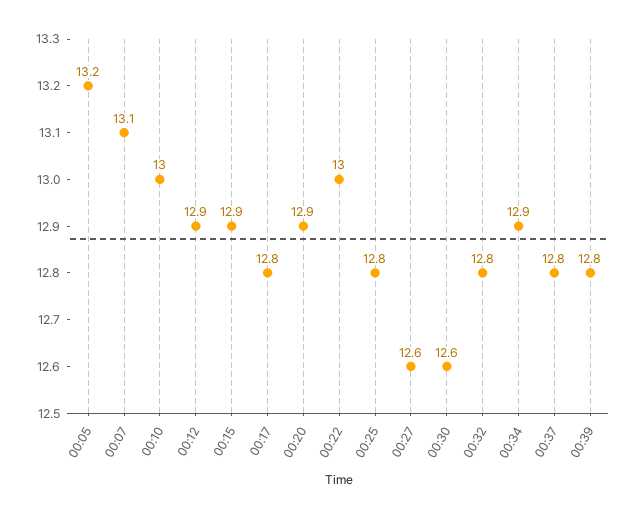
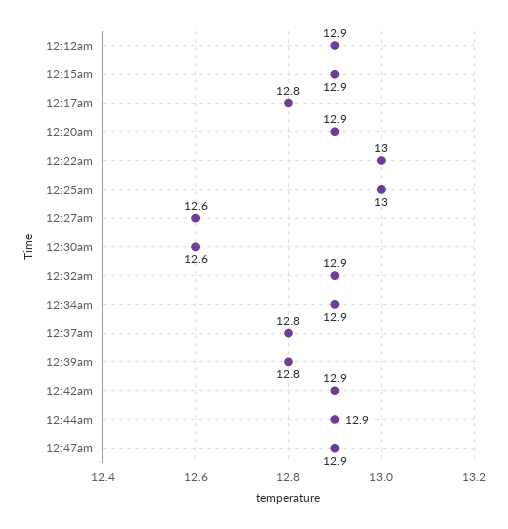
00:05: 13.2 -> none
00:07: 13.1 -> none
00:10: 13 -> none
00:25: 12.8 -> 13
00:32: 12.8 -> 12.9
12:42am: none -> 12.9
12:44am: none -> 12.9
12:47am: none -> 12.9

